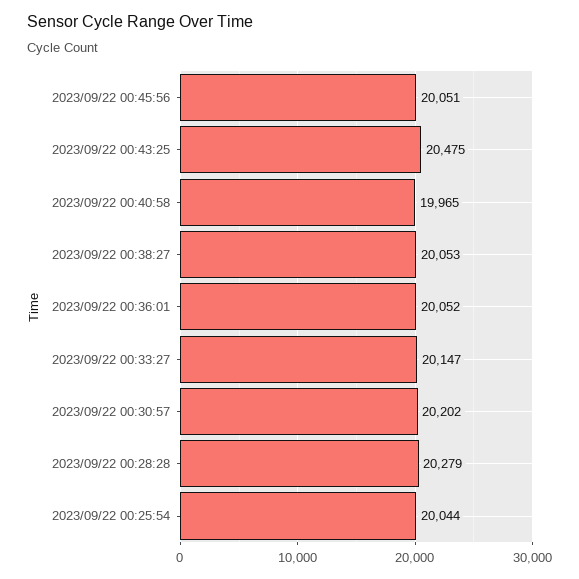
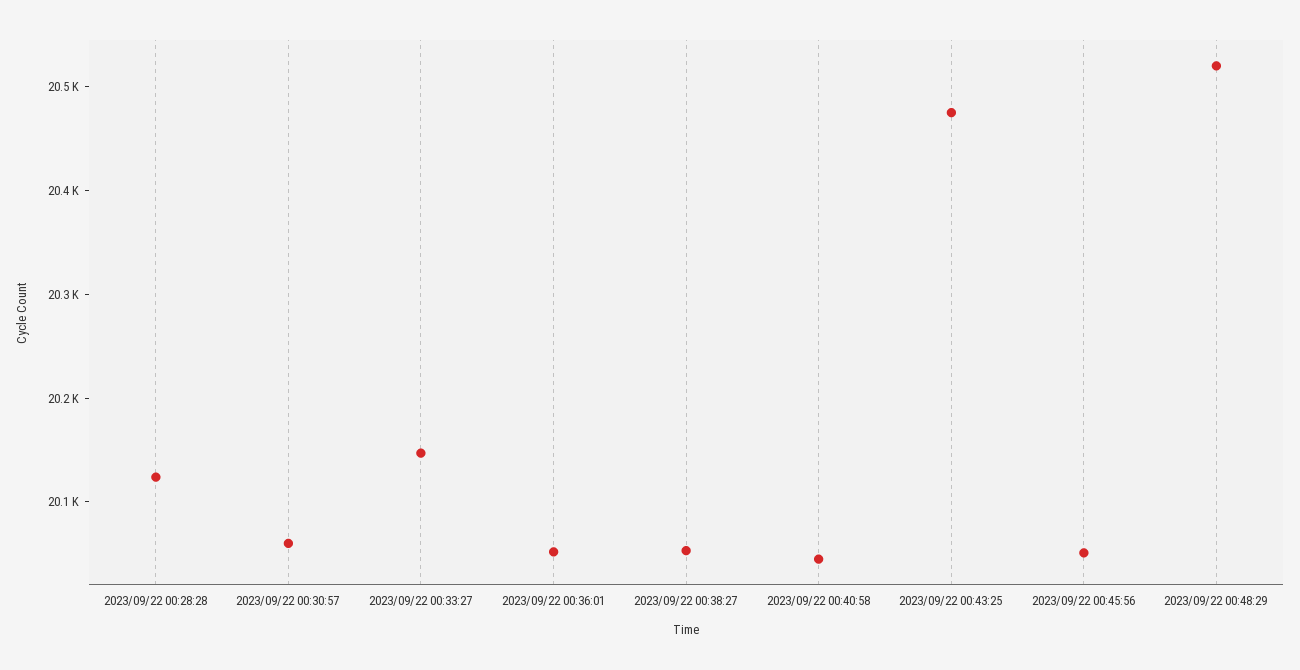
2023/09/22 00:40:58: 19965 -> 20040
2023/09/22 00:30:57: 20202 -> 20060
2023/09/22 00:28:28: 20279 -> 20120
2023/09/22 00:25:54: 20044 -> none
2023/09/22 00:48:29: none -> 20520

